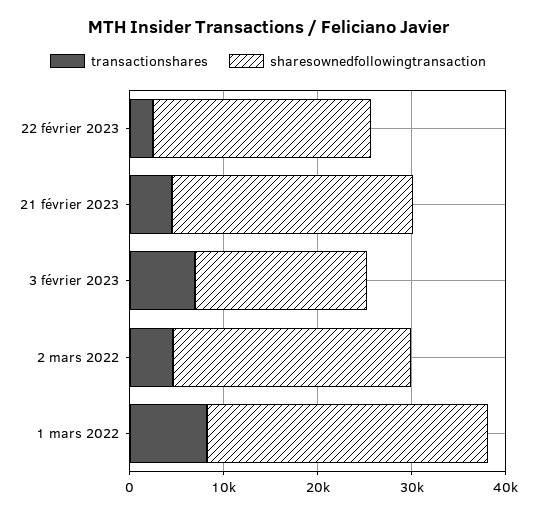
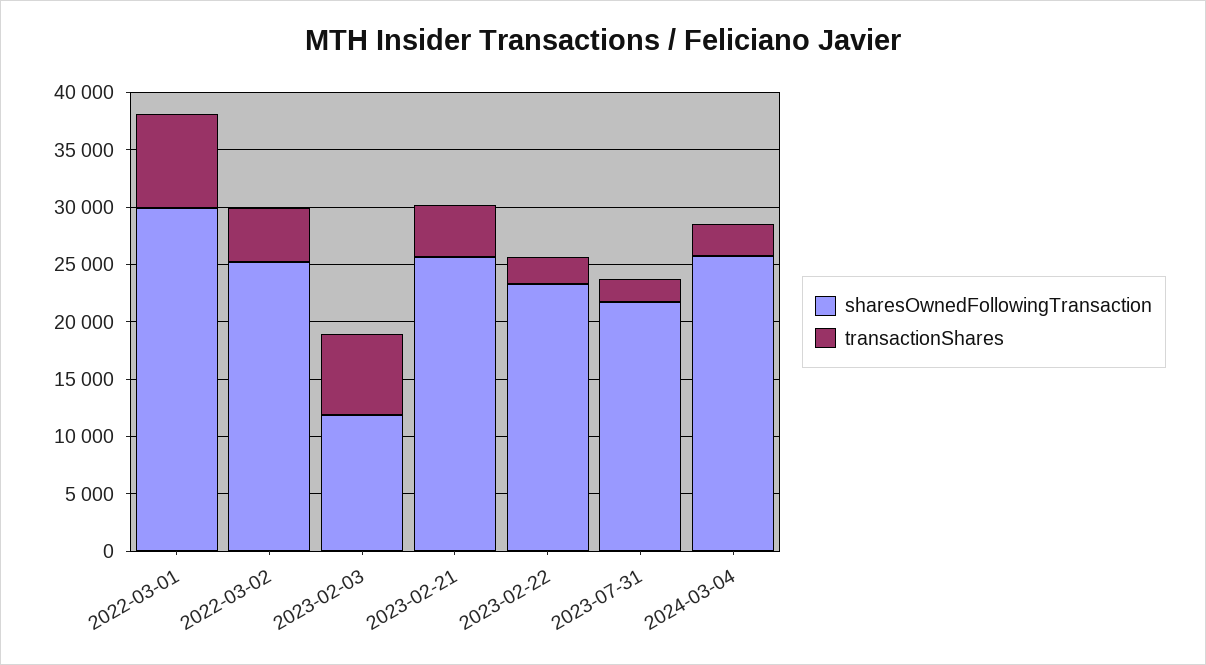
sharesownedfollowingtransaction, 3 février 2023: 18000 -> 12000
sharesownedfollowingtransaction, 2023-07-31: none -> 22000
transactionshares, 2023-07-31: none -> 2000
sharesownedfollowingtransaction, 2024-03-04: none -> 26000
transactionshares, 2024-03-04: none -> 3000

